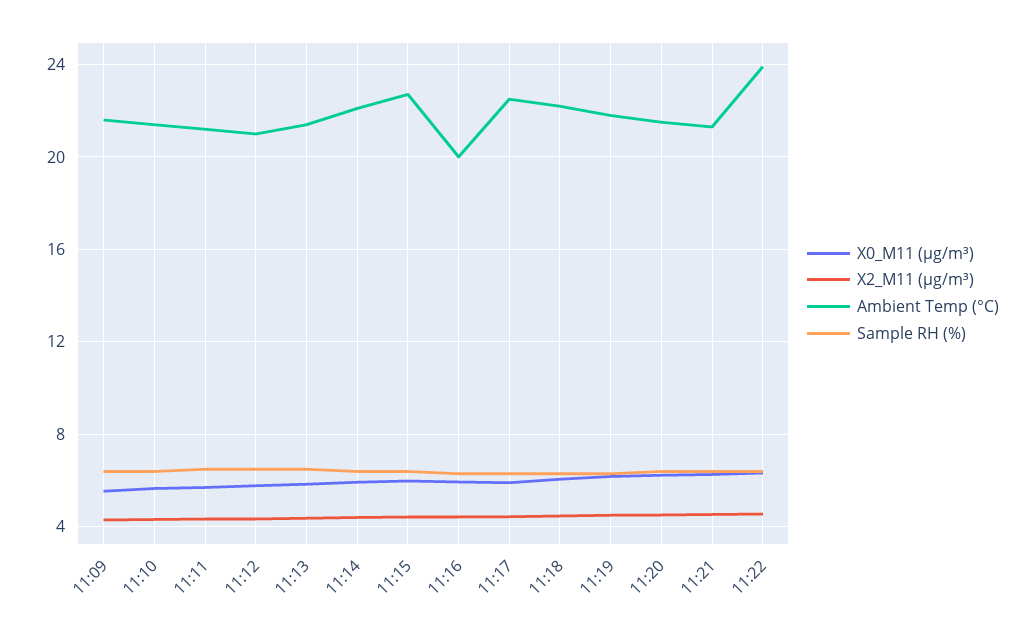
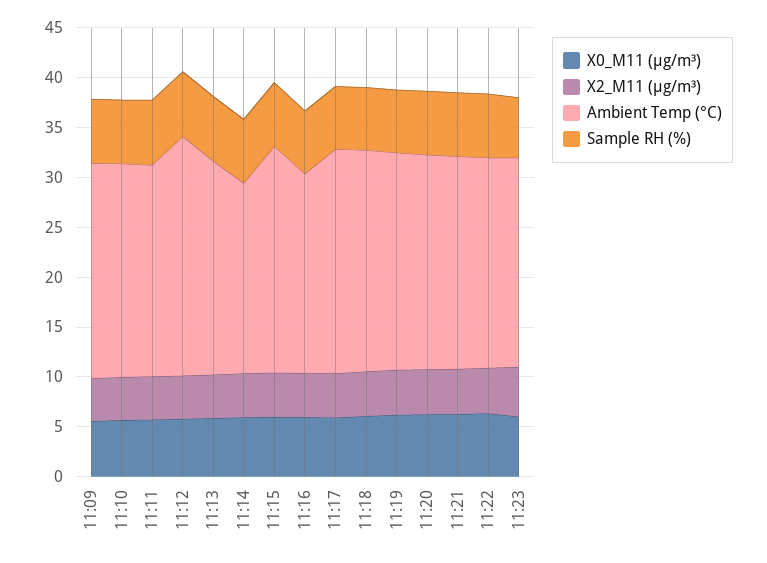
Ambient Temp (°C), 11:12: 21 -> 24
Ambient Temp (°C), 11:14: 22 -> 19
Ambient Temp (°C), 11:22: 24 -> 21
X0_M11 (μg/m³), 11:23: none -> 6
X2_M11 (μg/m³), 11:23: none -> 5
Ambient Temp (°C), 11:23: none -> 21
Sample RH (%), 11:23: none -> 6

